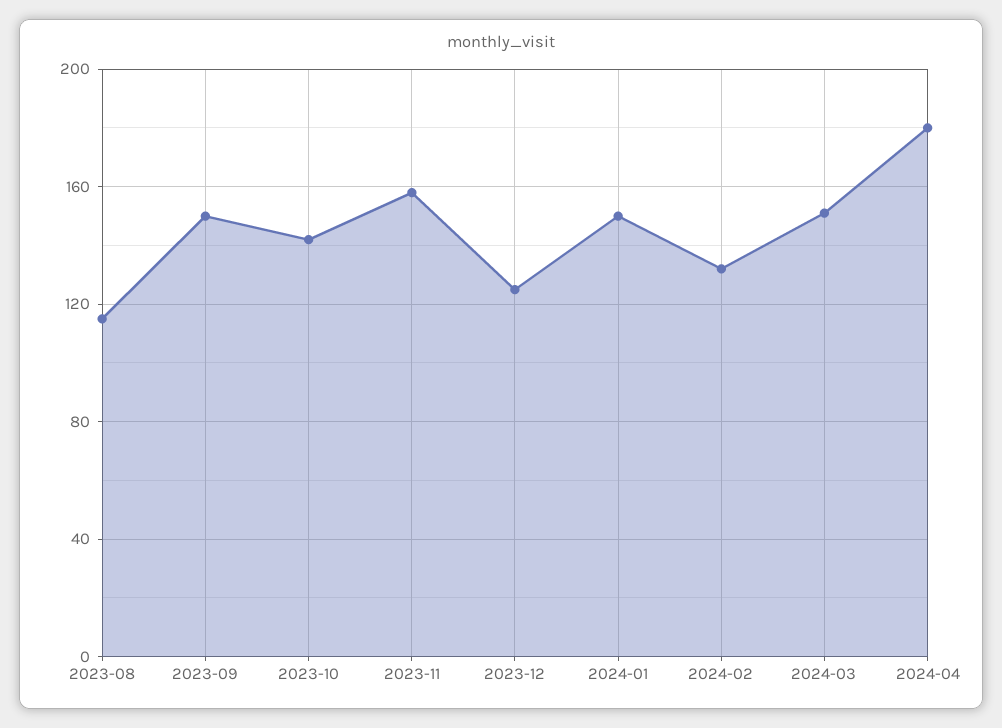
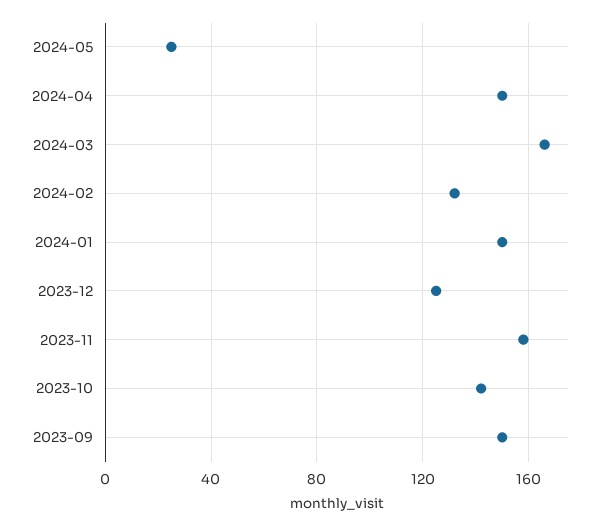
2023-08: 115 -> none
2024-03: 150 -> 165
2024-04: 180 -> 150
2024-05: none -> 25

